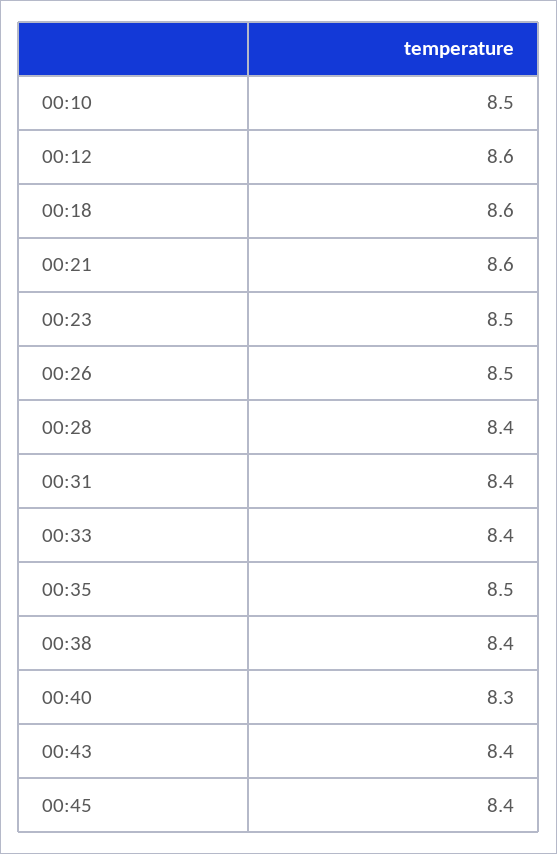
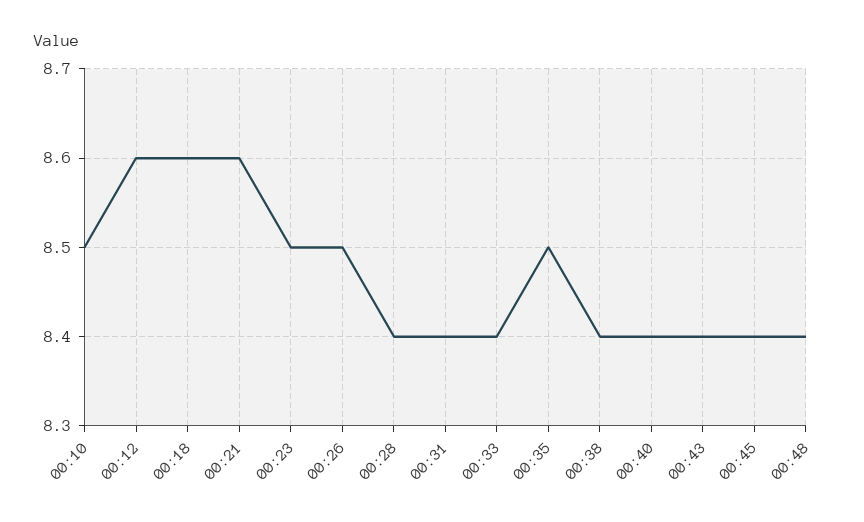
00:40: 8.3 -> 8.4
00:48: none -> 8.4

